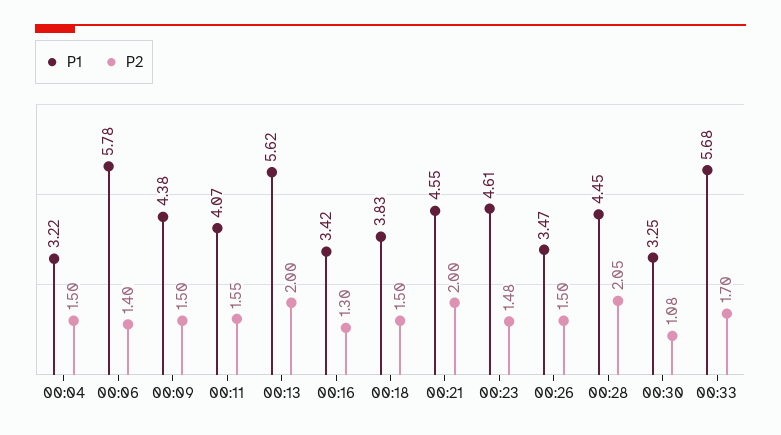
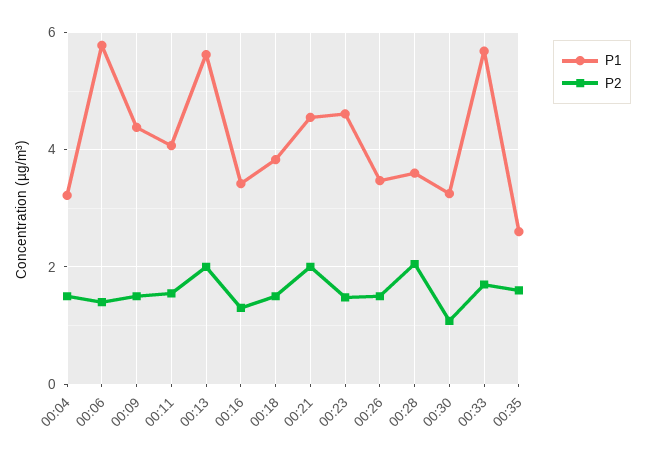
P1, 00:28: 4.45 -> 3.6
P1, 00:35: none -> 2.6
P2, 00:35: none -> 1.6

